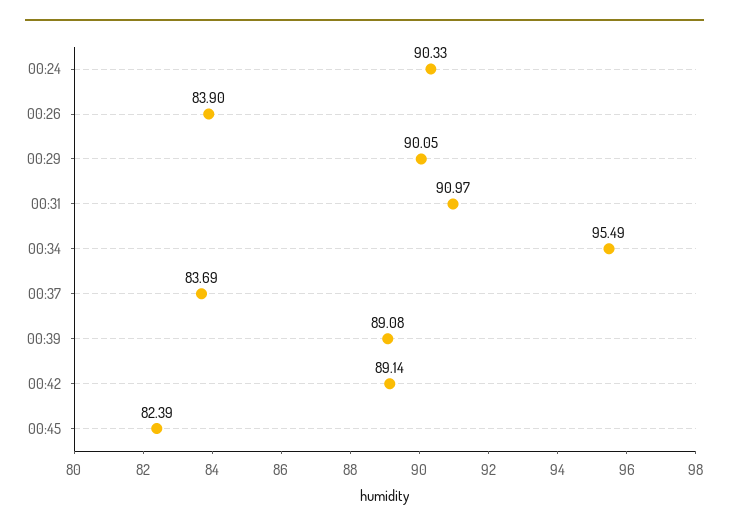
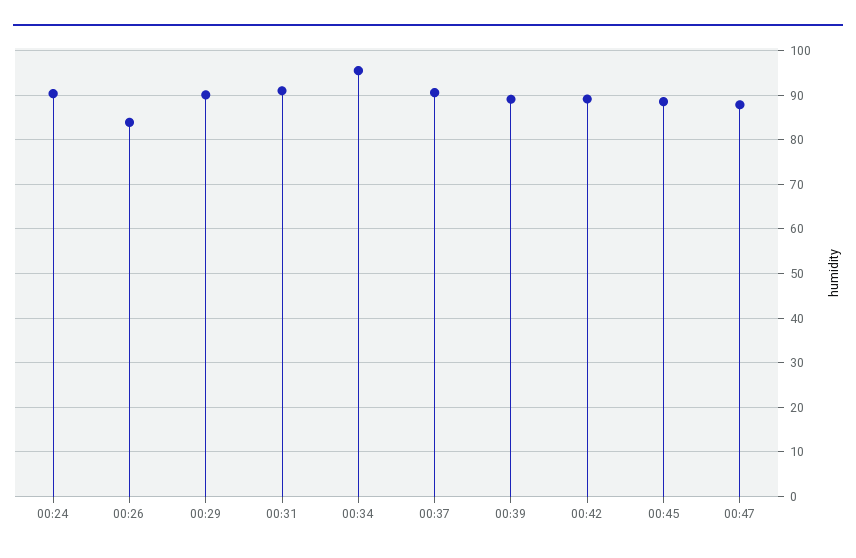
00:37: 83.69 -> 90
00:45: 82.39 -> 88
00:47: none -> 88

